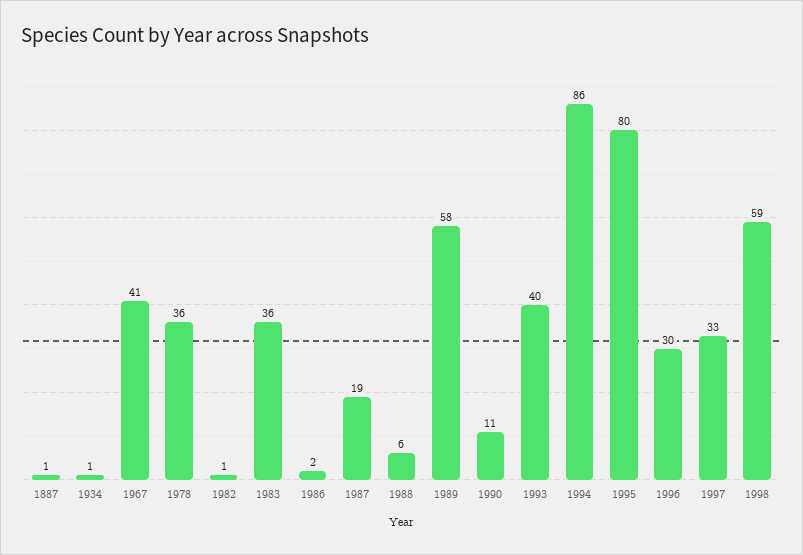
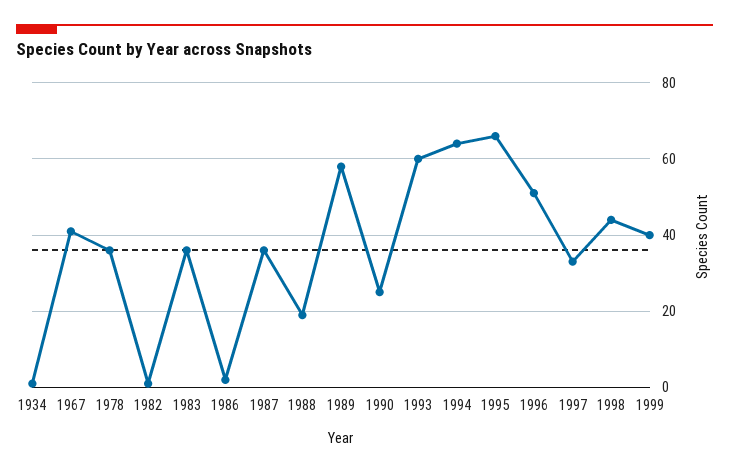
1887: 1 -> none
1987: 19 -> 35
1988: 6 -> 20
1990: 11 -> 25
1993: 40 -> 60
1994: 86 -> 65
1995: 80 -> 65
1996: 30 -> 50
1998: 59 -> 45
1999: none -> 40

